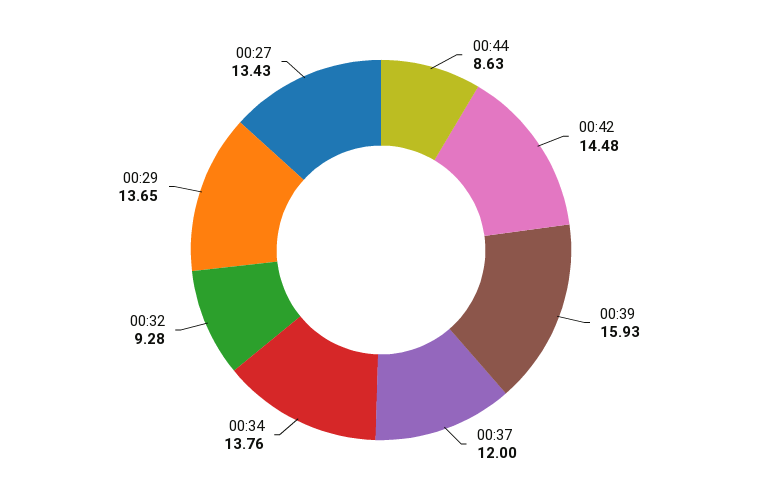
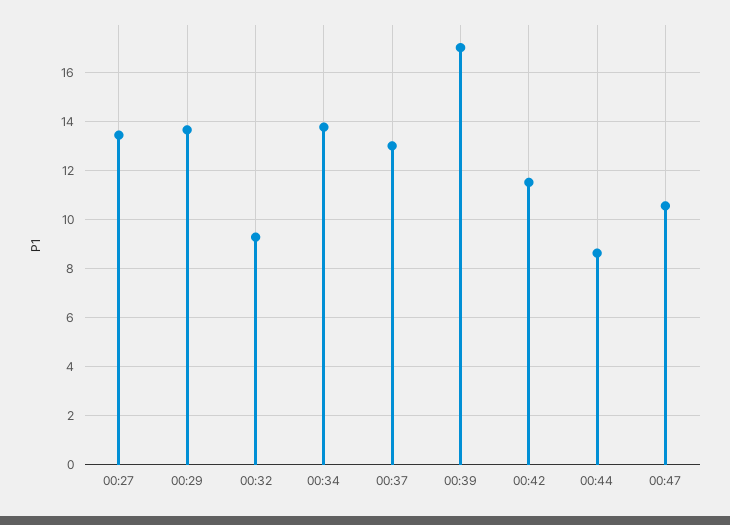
00:42: 14.48 -> 11.5
00:39: 15.93 -> 17
00:37: 12 -> 13
00:47: none -> 10.5

